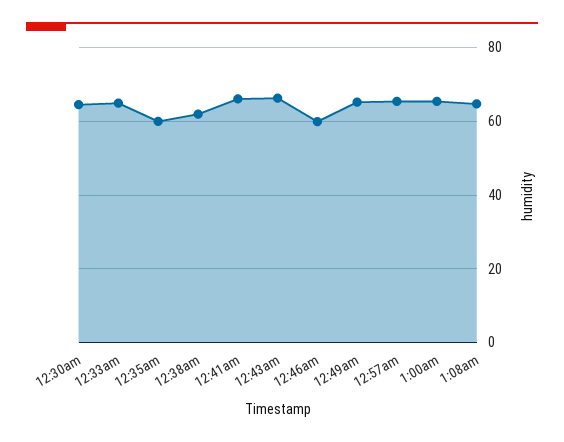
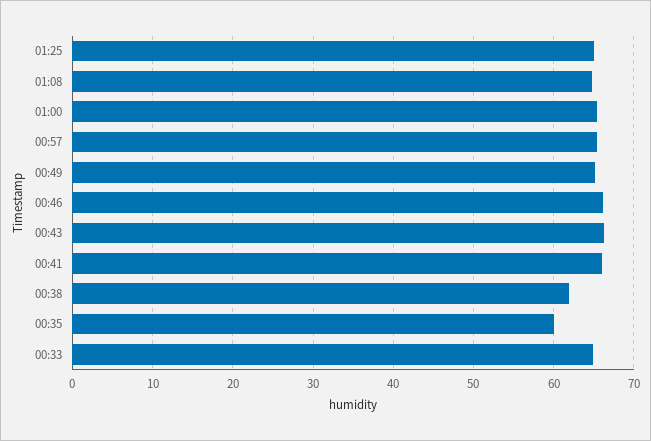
12:30am: 64 -> none
12:46am: 60 -> 66
01:25: none -> 65

